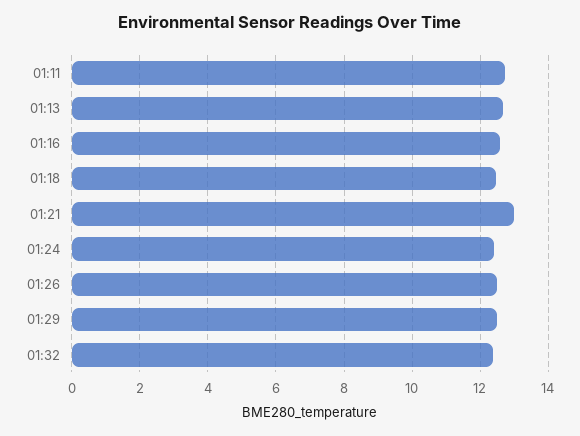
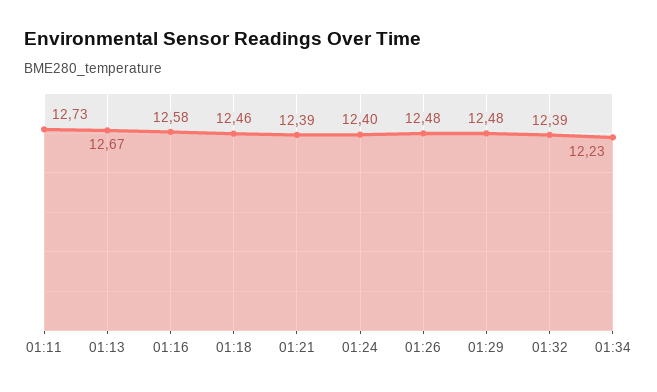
01:21: 13 -> 12.39
01:34: none -> 12.23

